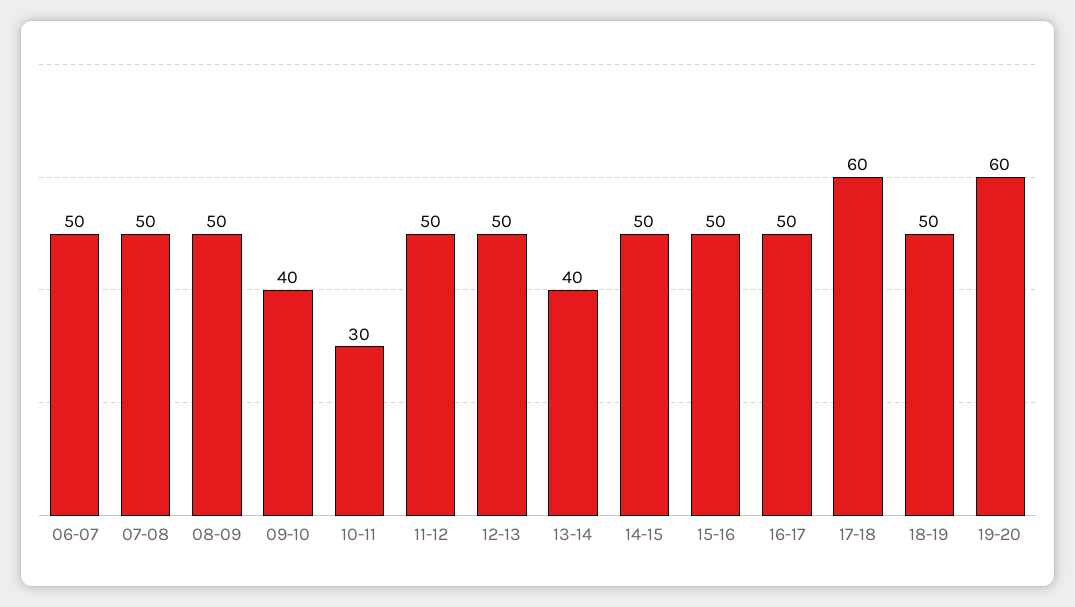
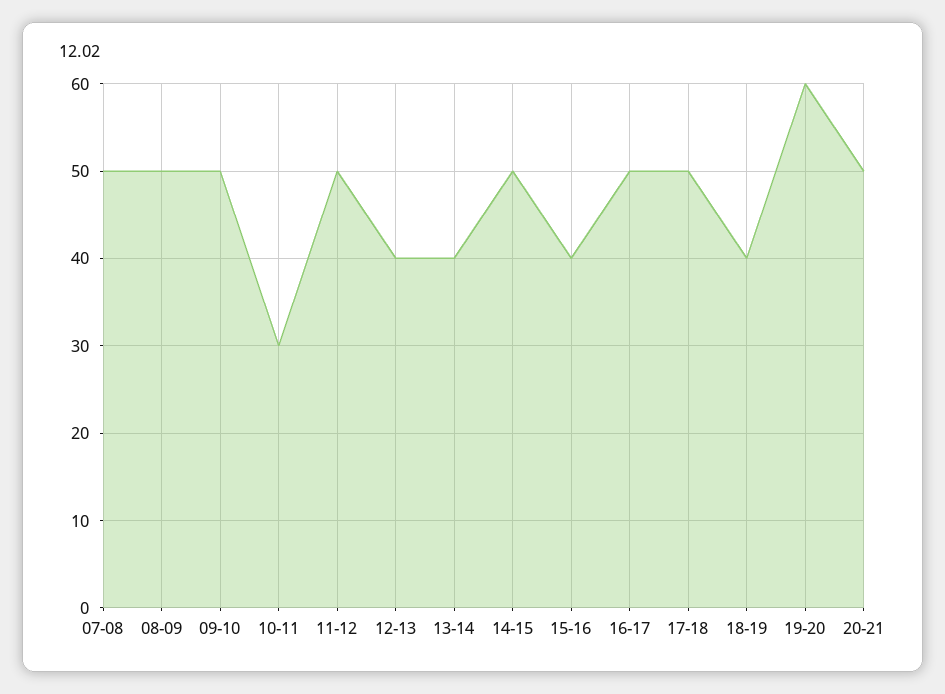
06-07: 50 -> none
09-10: 40 -> 50
12-13: 50 -> 40
15-16: 50 -> 40
17-18: 60 -> 50
18-19: 50 -> 40
20-21: none -> 50

